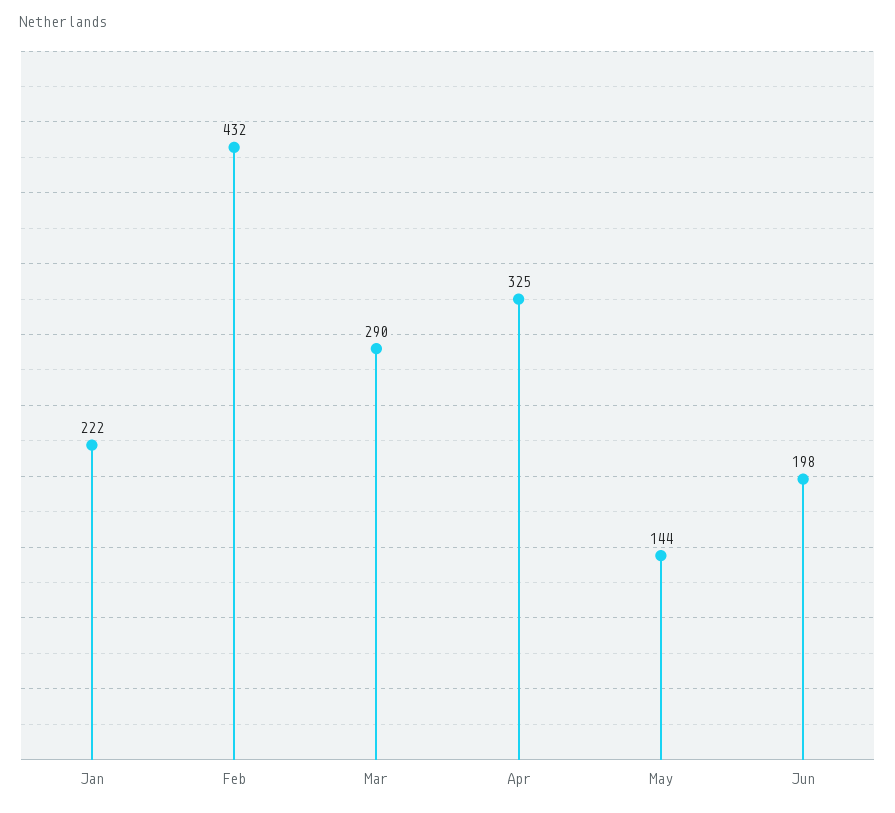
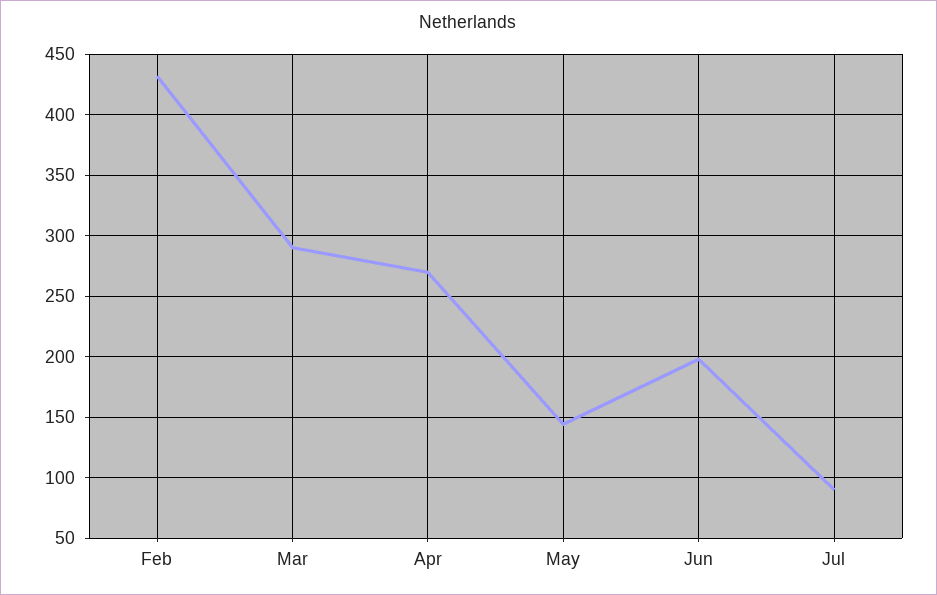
Jan: 222 -> none
Apr: 325 -> 270
Jul: none -> 90

